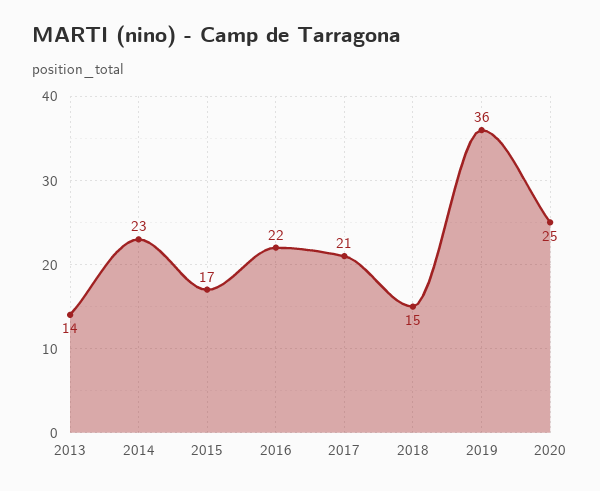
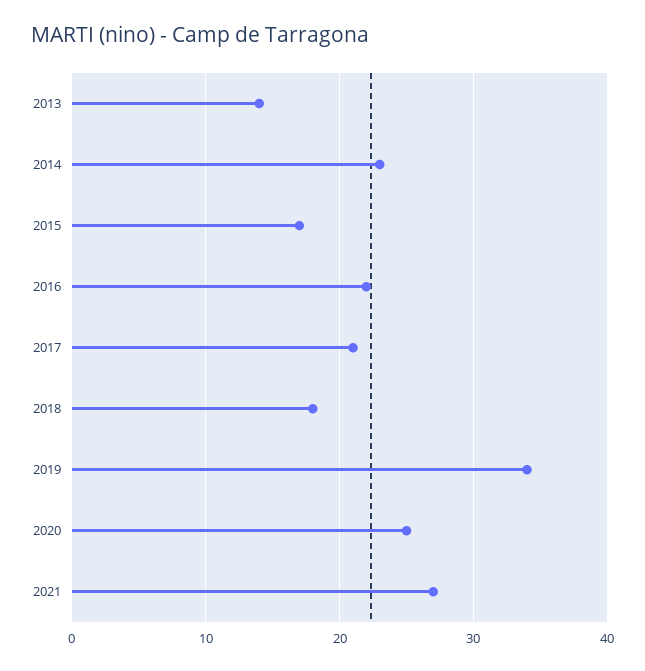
2018: 15 -> 18
2019: 36 -> 34
2021: none -> 27

